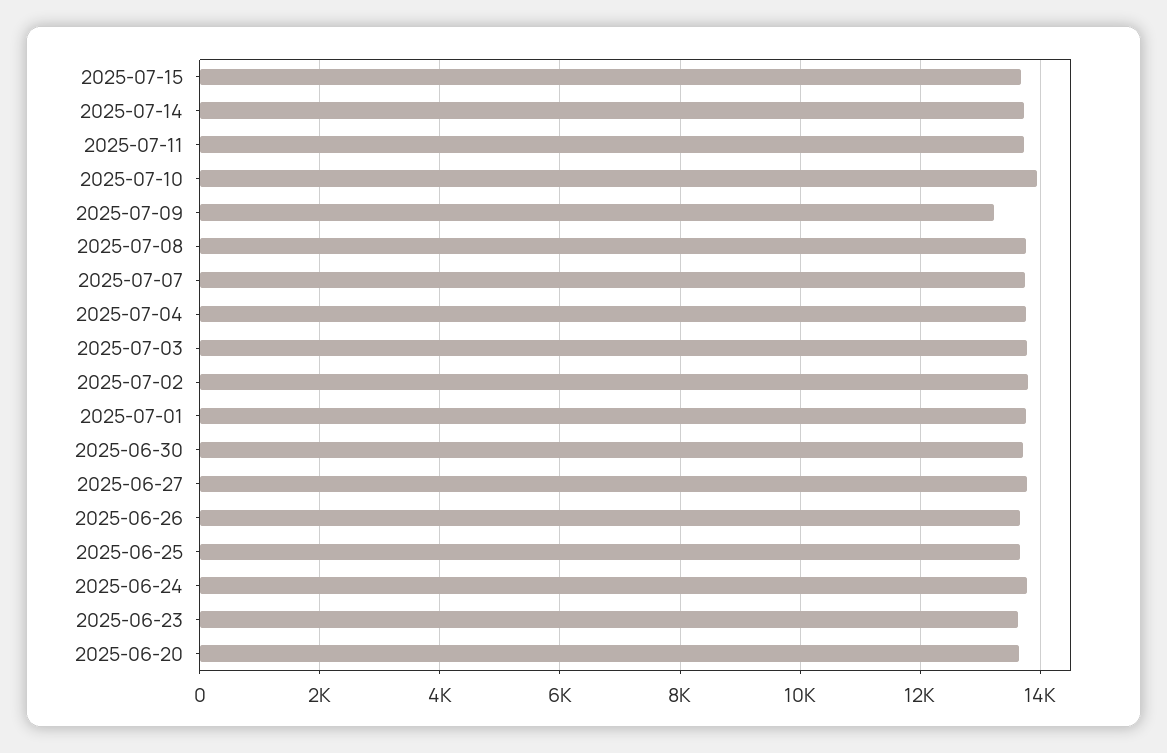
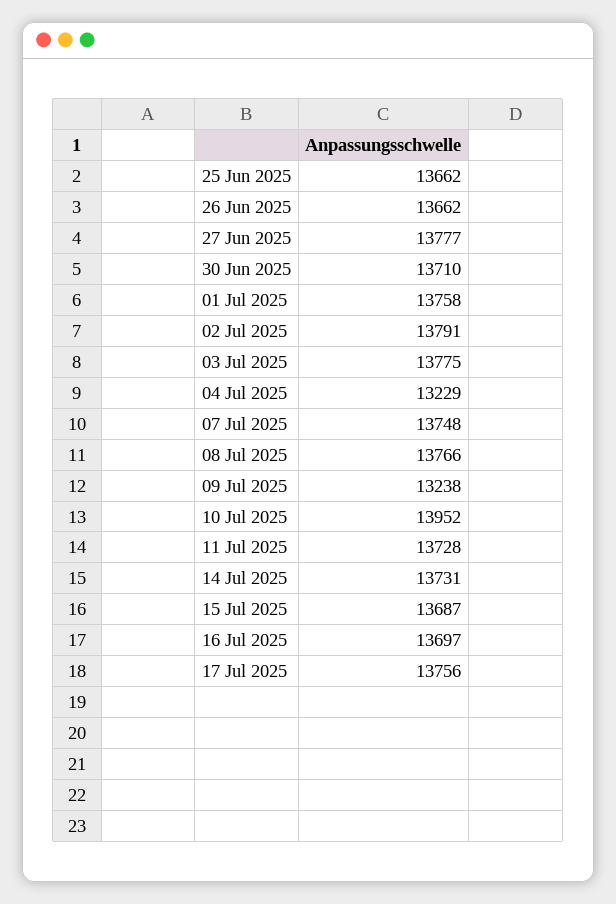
2025-07-04: 13800 -> 13229
2025-06-24: 13800 -> none
2025-06-23: 13600 -> none
2025-06-20: 13600 -> none
16 Jul 2025: none -> 13697
17 Jul 2025: none -> 13756

